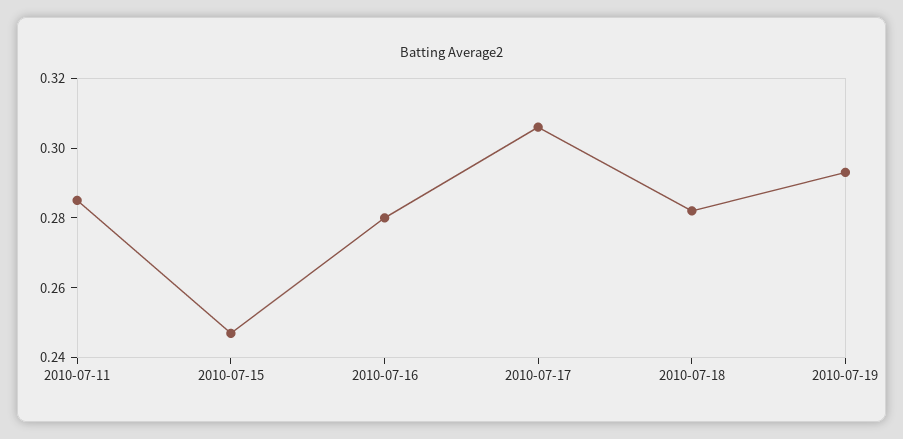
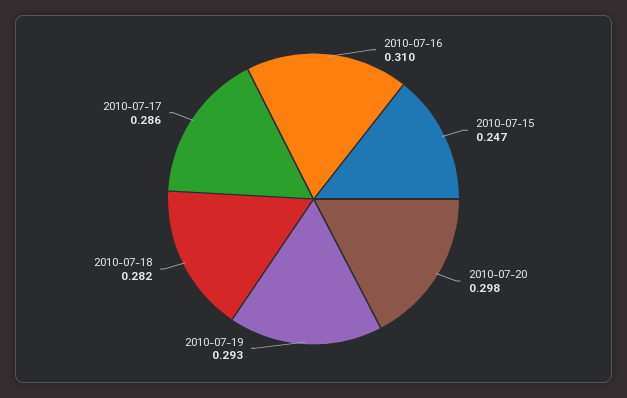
2010-07-11: 0.285 -> none
2010-07-16: 0.28 -> 0.31
2010-07-17: 0.305 -> 0.286
2010-07-20: none -> 0.298

